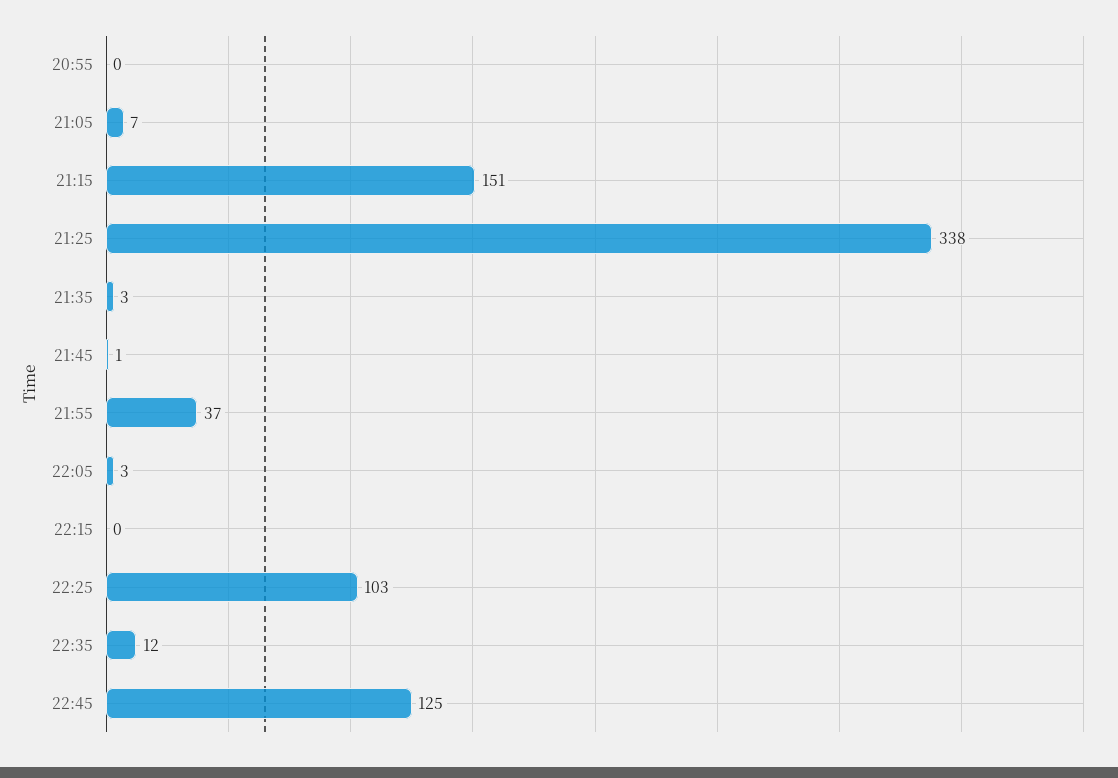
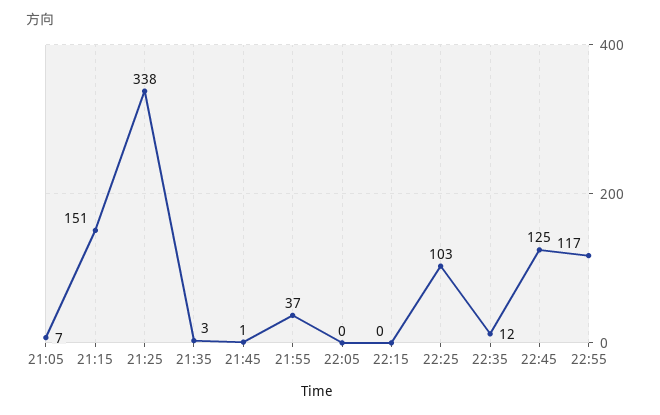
20:55: 0 -> none
22:05: 3 -> 0
22:55: none -> 117

